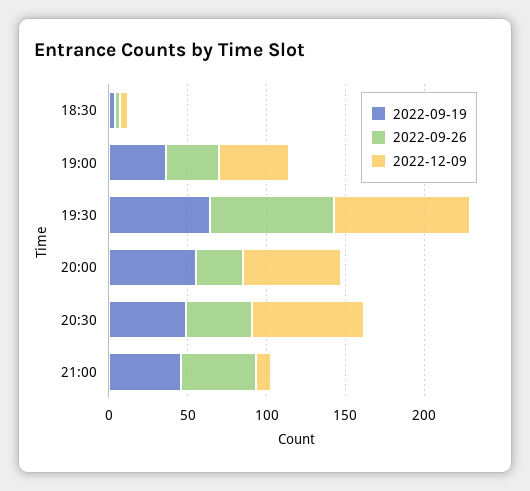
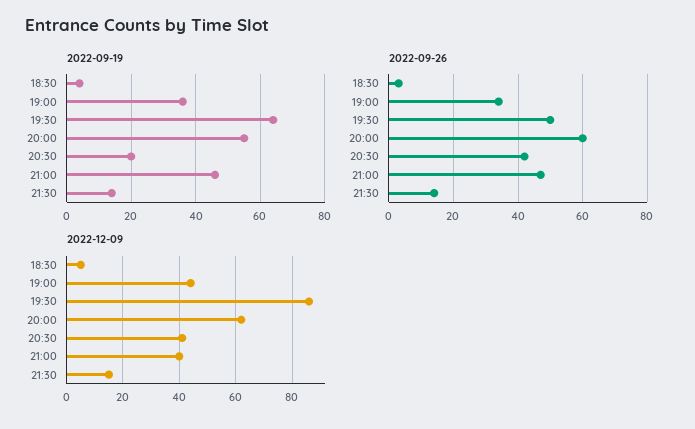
2022-09-26, 19:30: 80 -> 50
2022-09-26, 20:00: 30 -> 60
2022-09-19, 20:30: 50 -> 20
2022-12-09, 20:30: 70 -> 40
2022-12-09, 21:00: 10 -> 40
2022-09-19, 21:30: none -> 15
2022-09-26, 21:30: none -> 15
2022-12-09, 21:30: none -> 15

